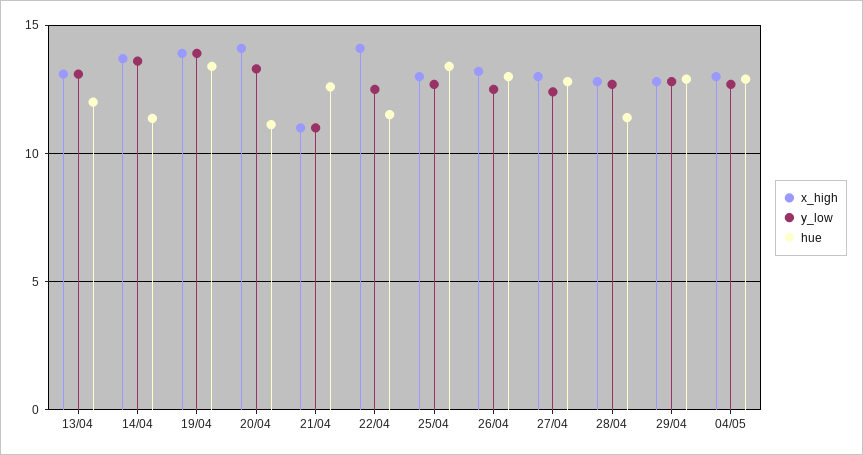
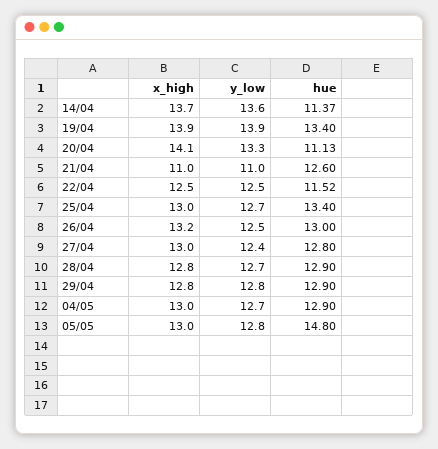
x_high, 13/04: 13 -> none
y_low, 13/04: 13 -> none
hue, 13/04: 12 -> none
x_high, 22/04: 14 -> 12.5
hue, 28/04: 11.5 -> 12.9
x_high, 05/05: none -> 13
y_low, 05/05: none -> 12.8
hue, 05/05: none -> 14.8

